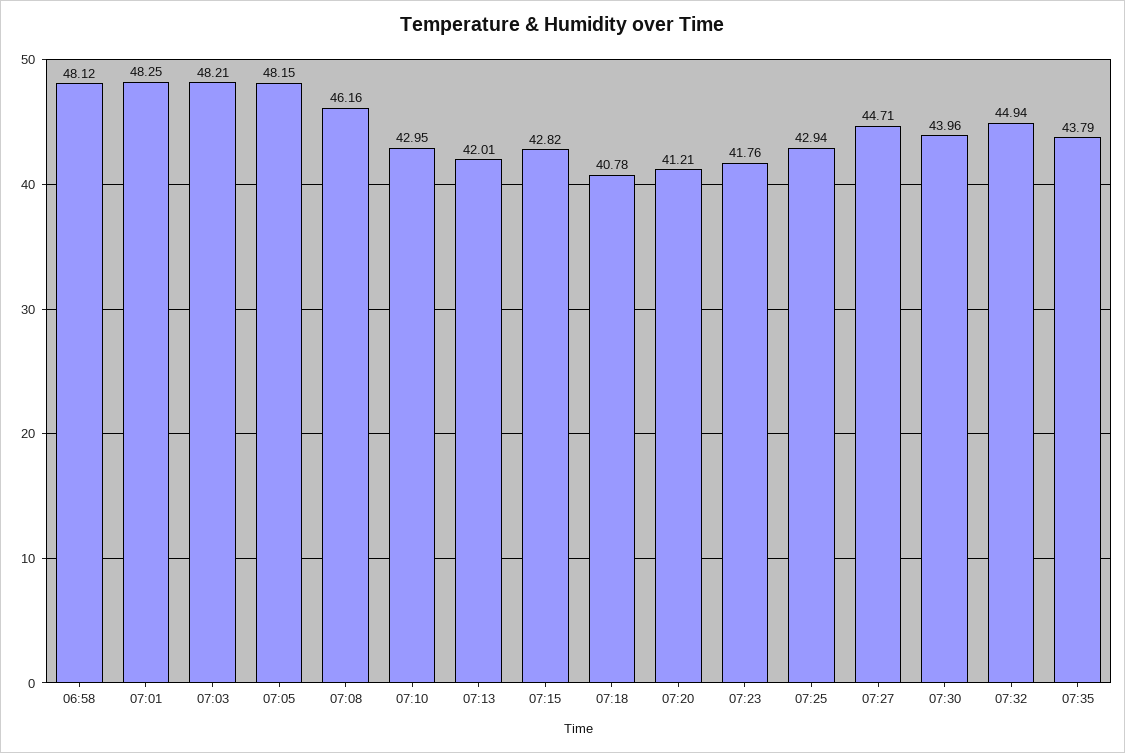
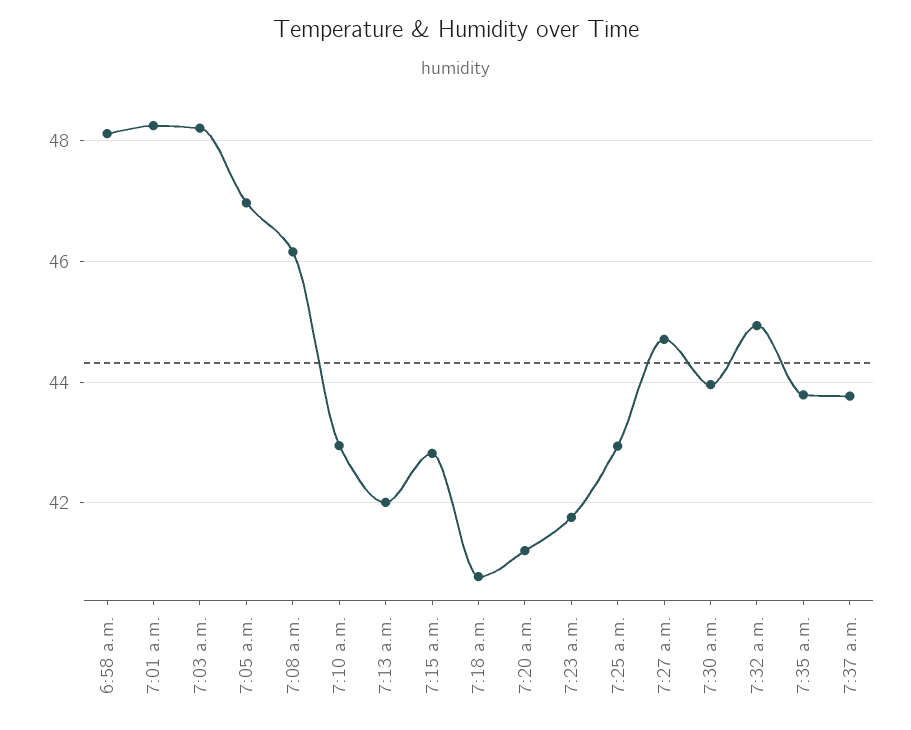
07:05: 48.15 -> 47
7:37 a.m.: none -> 43.8

